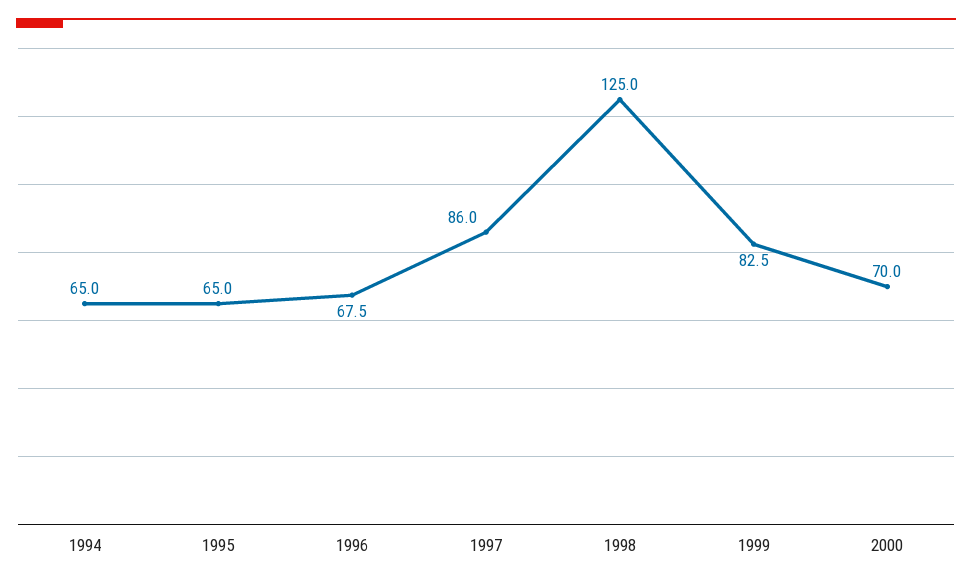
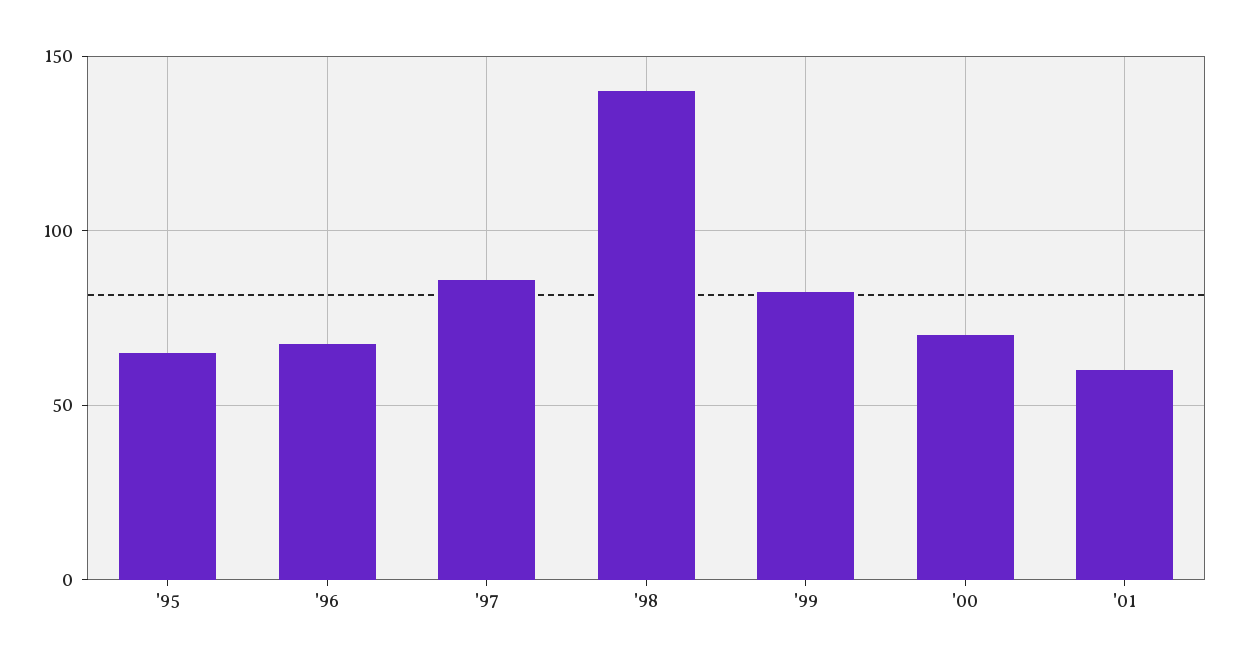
1994: 65 -> none
1998: 125 -> 140
'01: none -> 60

